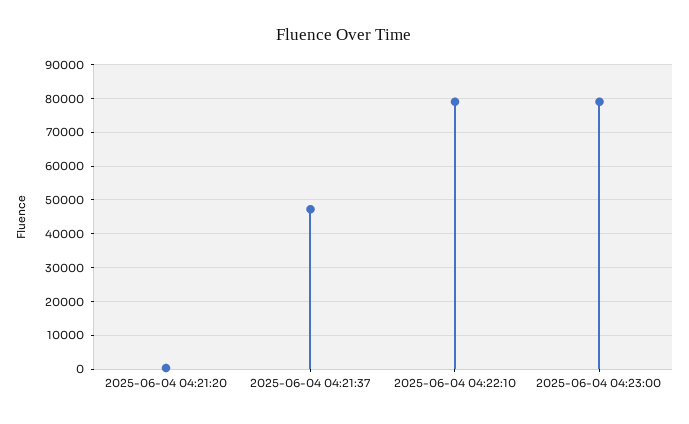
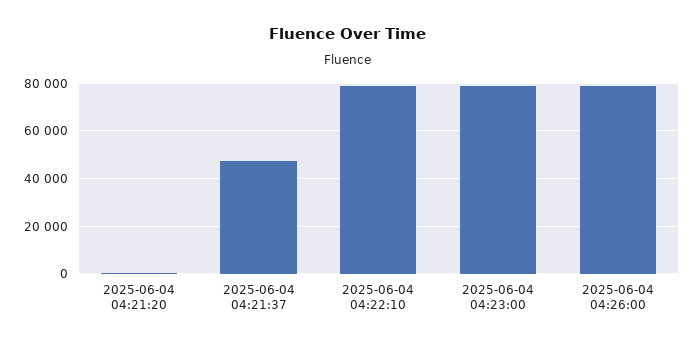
2025-06-04 04:26:00: none -> 80000

